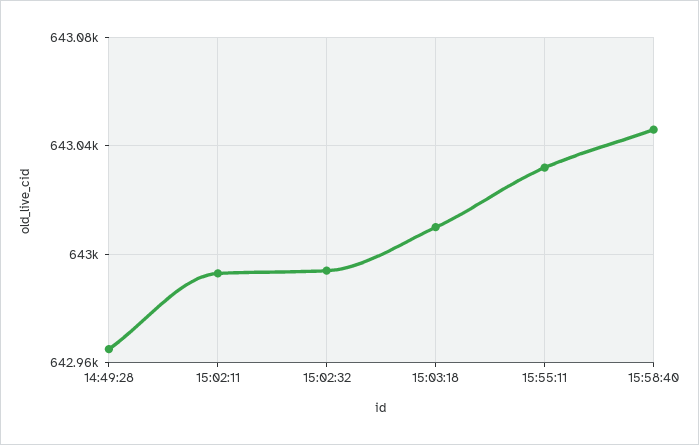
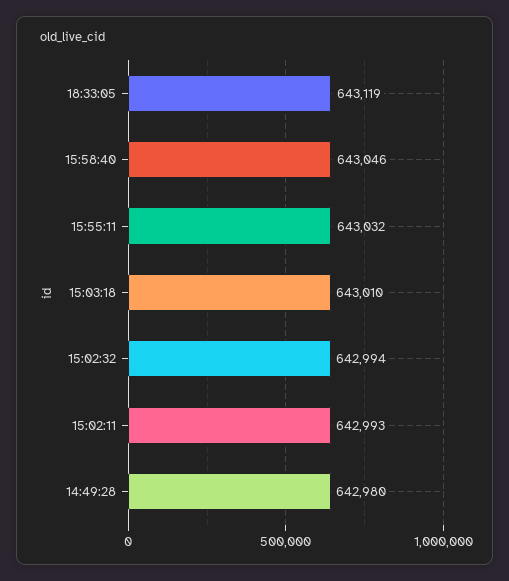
14:49:28: 642965 -> 642980
18:33:05: none -> 643119

